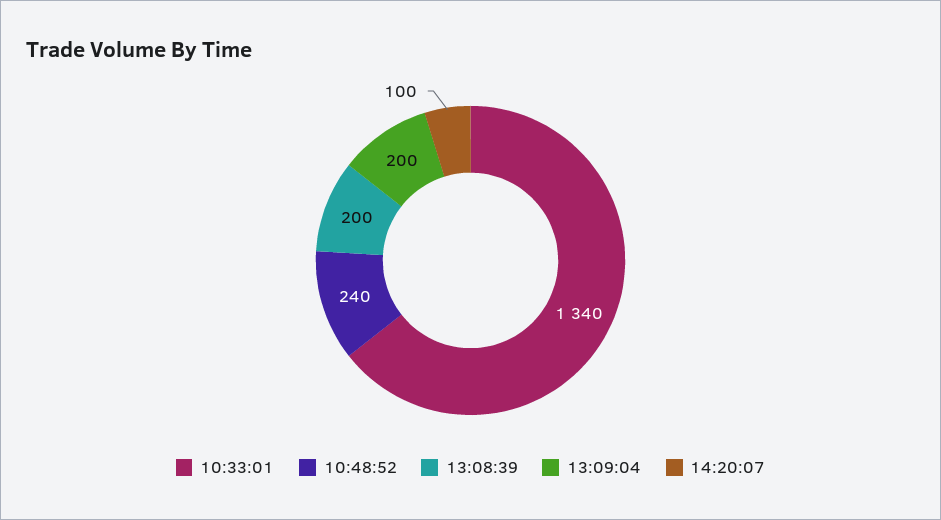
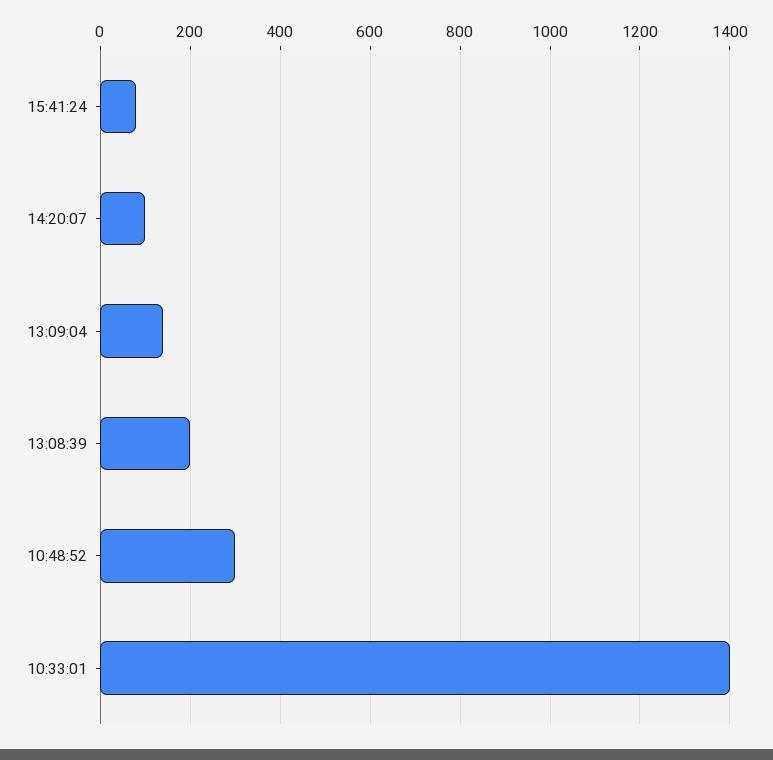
10:33:01: 1340 -> 1400
10:48:52: 240 -> 300
13:09:04: 200 -> 140
15:41:24: none -> 80

